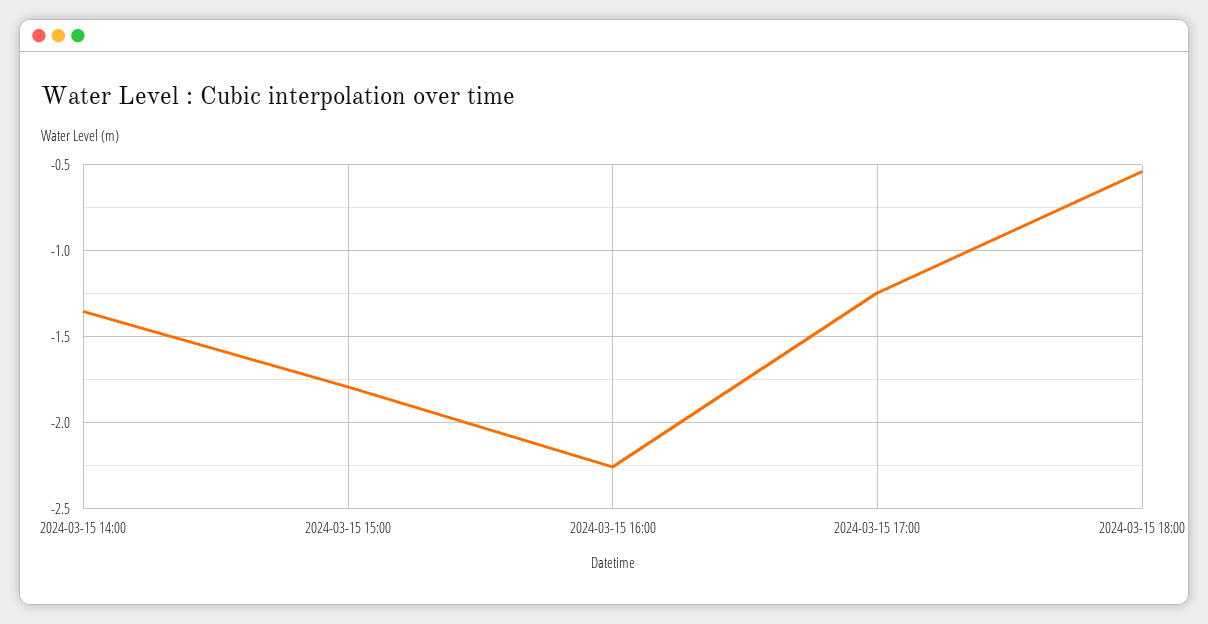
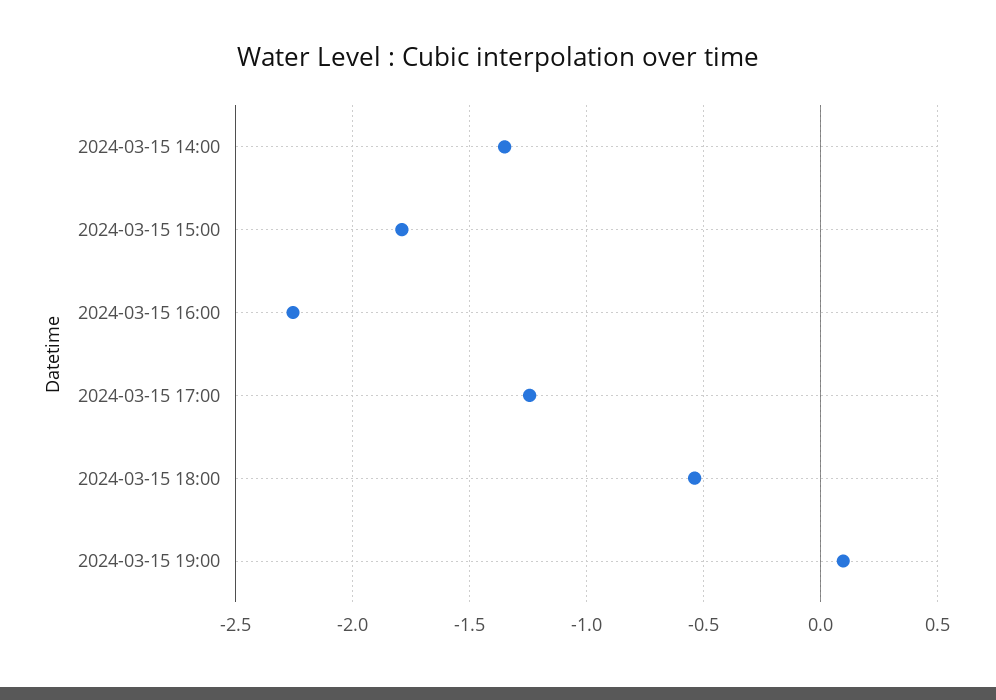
2024-03-15 19:00: none -> 0.1

